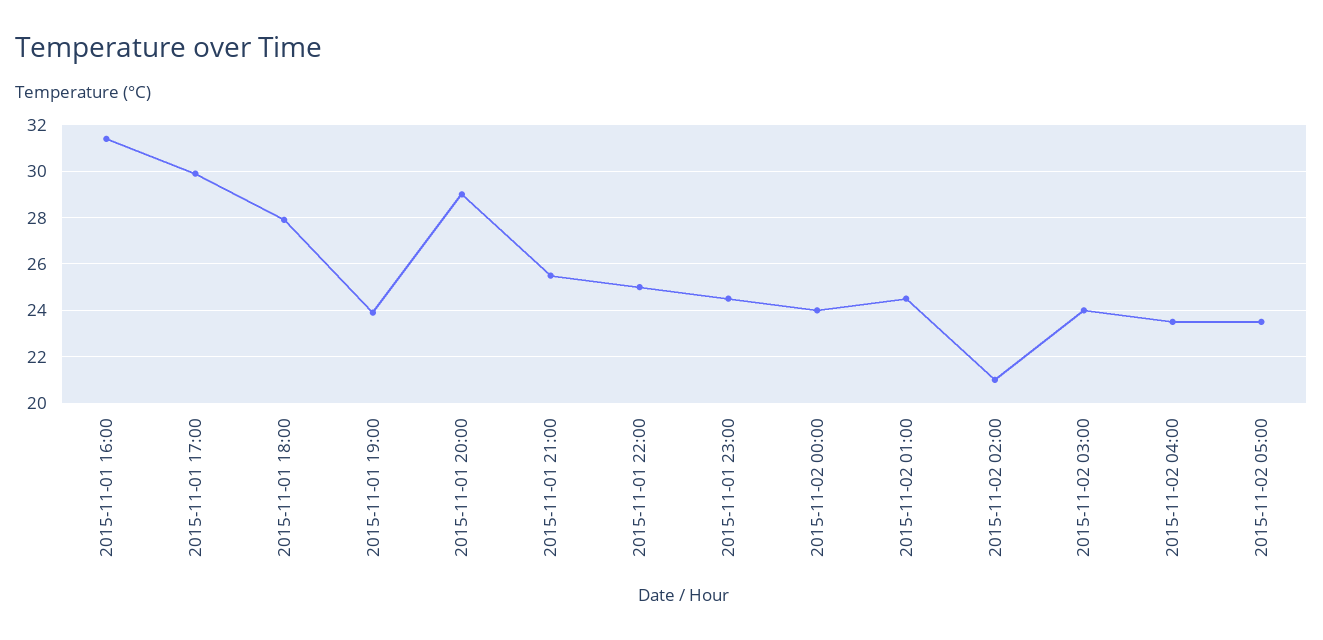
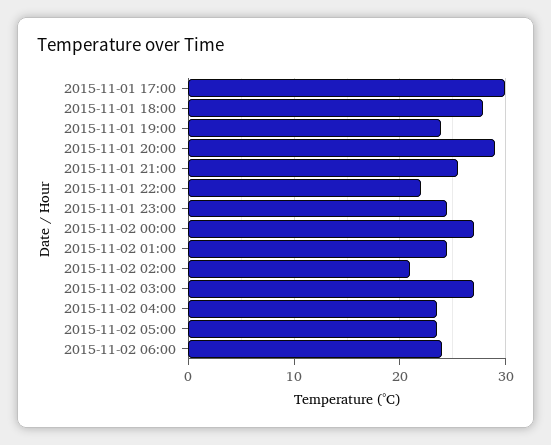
2015-11-01 16:00: 31.5 -> none
2015-11-01 22:00: 25 -> 22
2015-11-02 00:00: 24 -> 27
2015-11-02 03:00: 24 -> 27
2015-11-02 06:00: none -> 24

